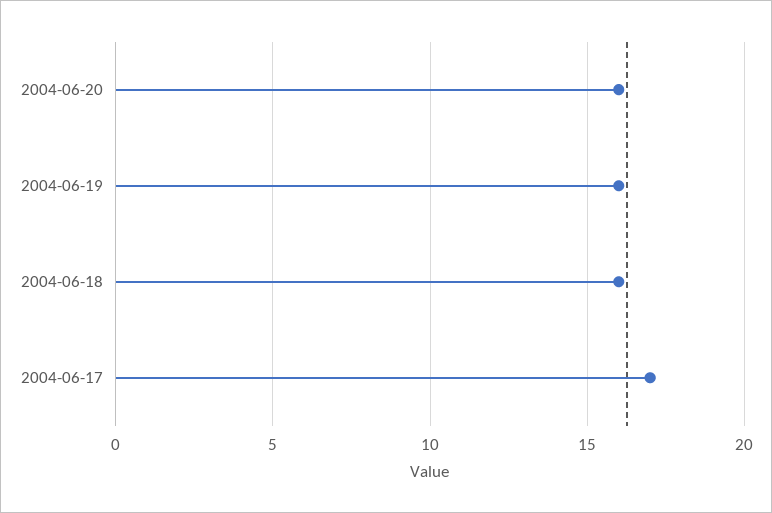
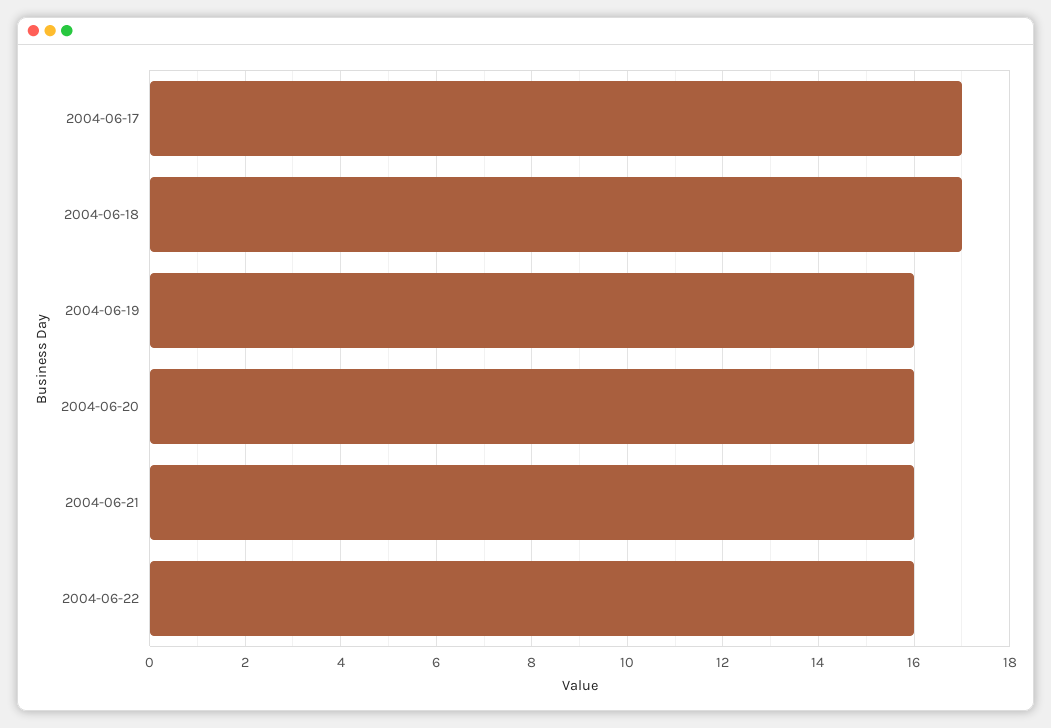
2004-06-18: 16 -> 17
2004-06-21: none -> 16
2004-06-22: none -> 16

